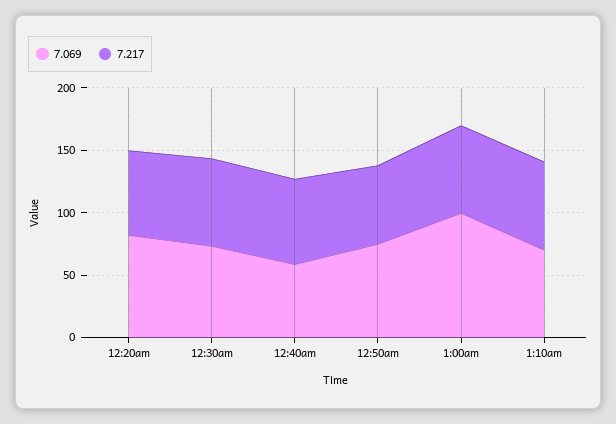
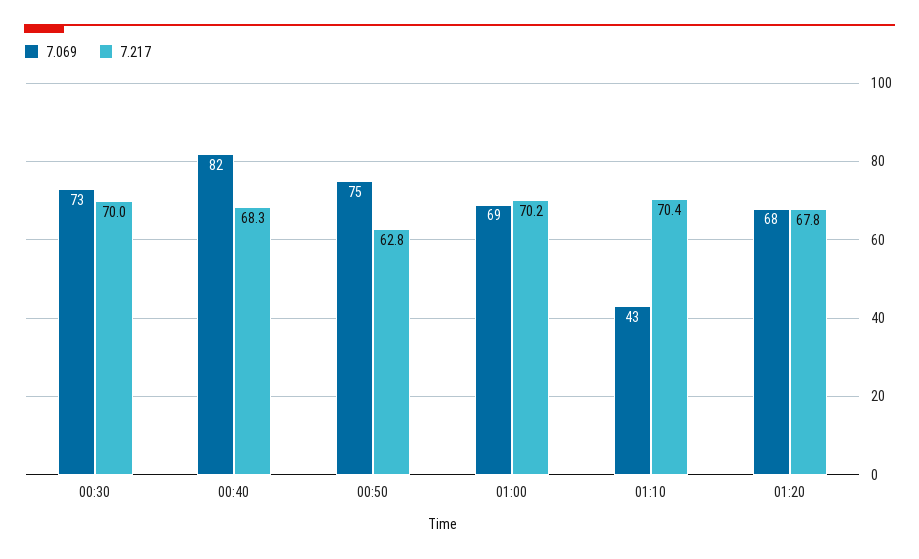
7.069, 12:20am: 80 -> none
7.217, 12:20am: 70 -> none
7.069, 12:40am: 60 -> 82
7.069, 1:00am: 100 -> 69
7.069, 1:10am: 70 -> 43
7.069, 01:20: none -> 68
7.217, 01:20: none -> 67.8

